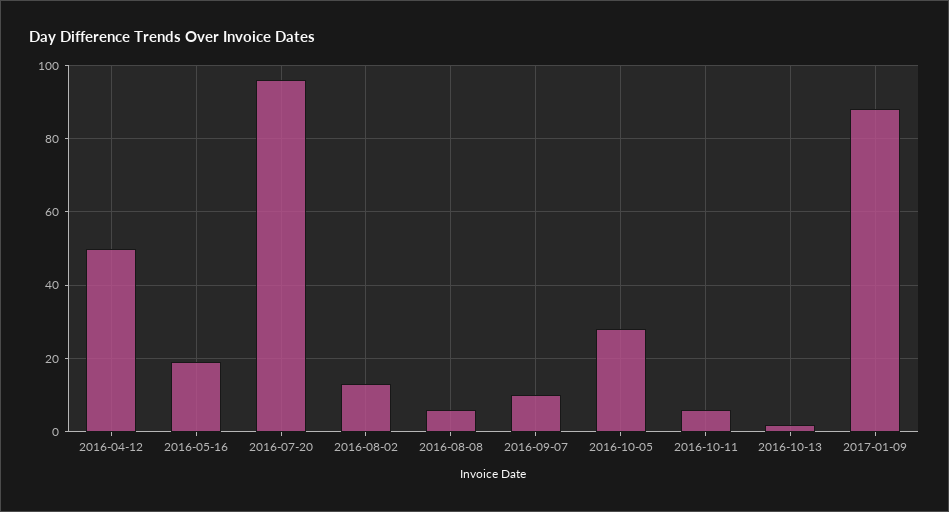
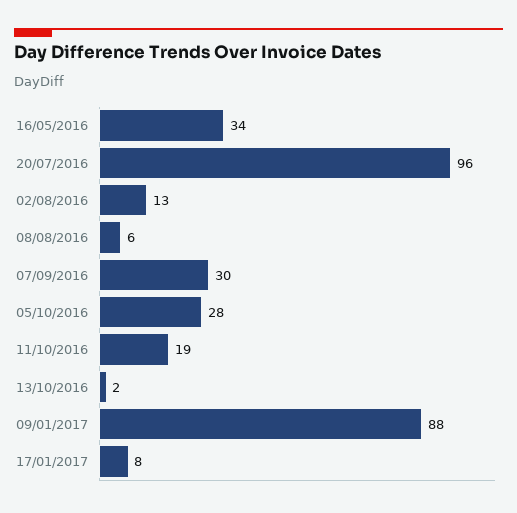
2016-04-12: 50 -> none
2016-05-16: 20 -> 34
2016-09-07: 10 -> 30
2016-10-11: 5 -> 19
17/01/2017: none -> 8

